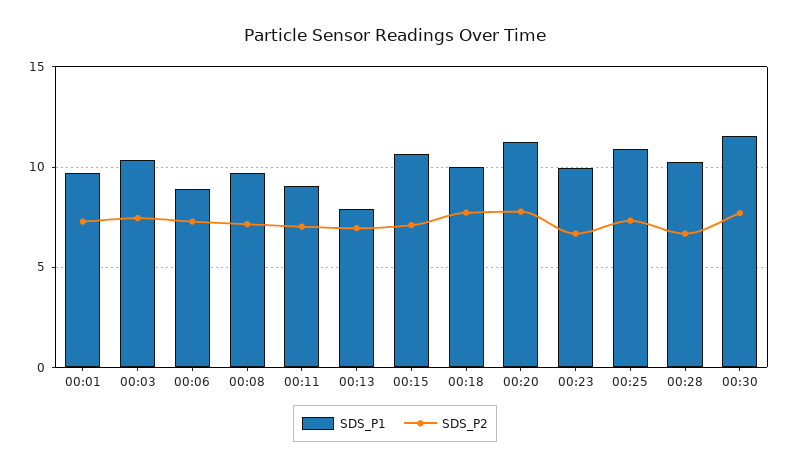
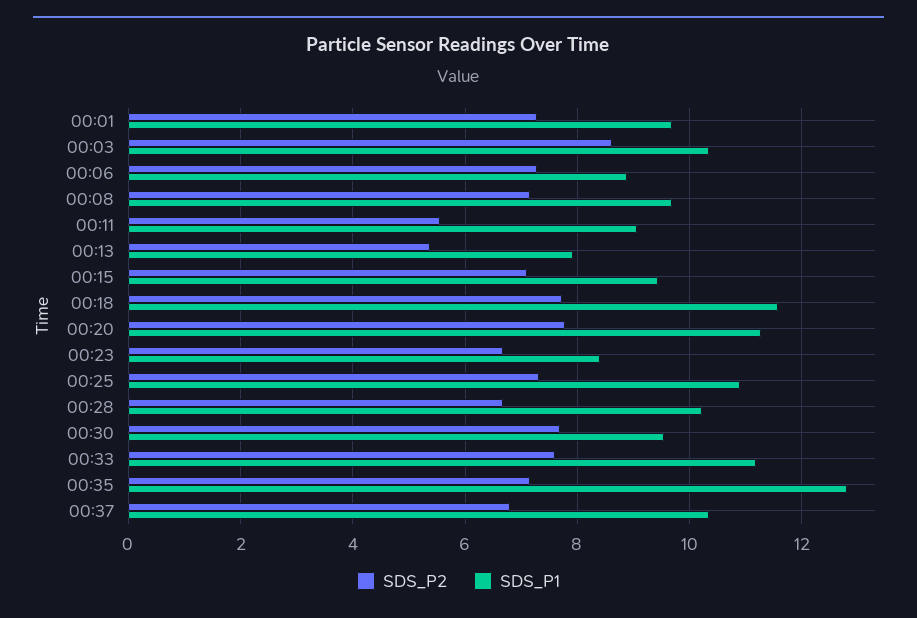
SDS_P2, 00:03: 7.5 -> 8.6
SDS_P2, 00:11: 7 -> 5.6
SDS_P2, 00:13: 7 -> 5.4
SDS_P1, 00:15: 10.5 -> 9.4
SDS_P1, 00:18: 10 -> 11.6
SDS_P1, 00:23: 10 -> 8.4
SDS_P1, 00:30: 11.5 -> 9.6
SDS_P2, 00:33: none -> 7.6
SDS_P1, 00:33: none -> 11.2
SDS_P2, 00:35: none -> 7.2
SDS_P1, 00:35: none -> 12.8
SDS_P2, 00:37: none -> 6.8
SDS_P1, 00:37: none -> 10.4

